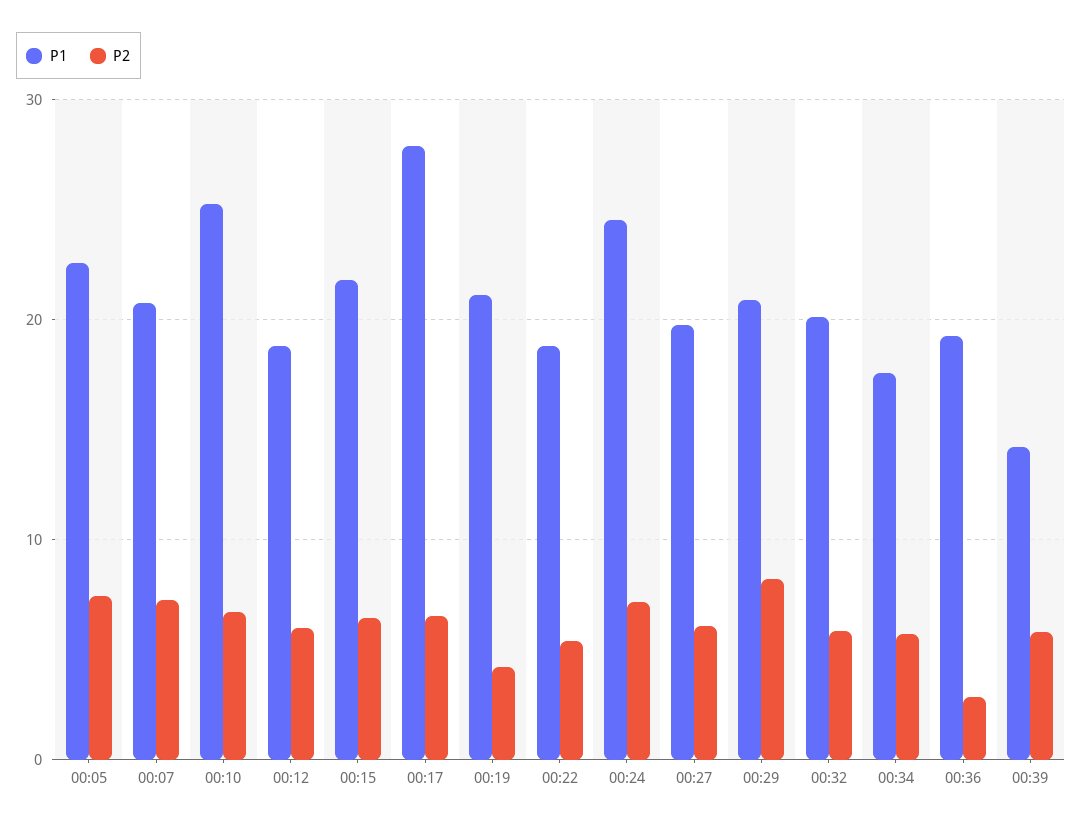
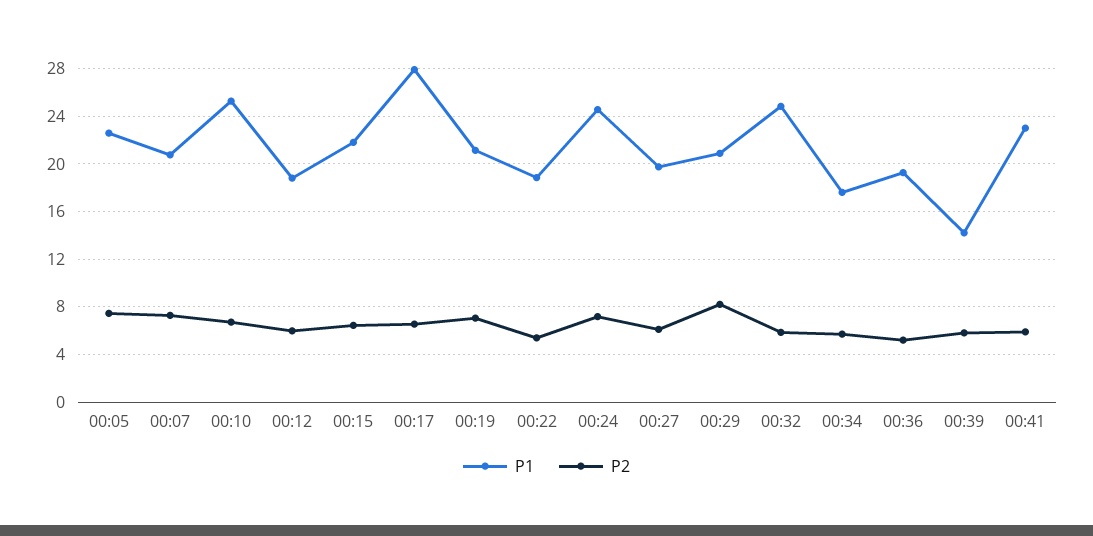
P2, 00:19: 4 -> 7
P1, 00:32: 20 -> 25
P2, 00:36: 3 -> 5
P1, 00:41: none -> 23
P2, 00:41: none -> 6

